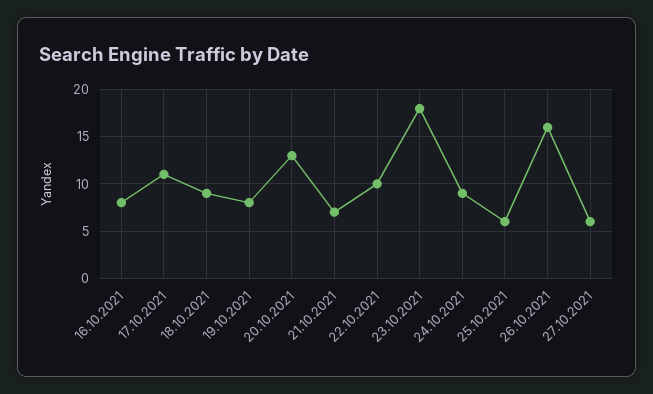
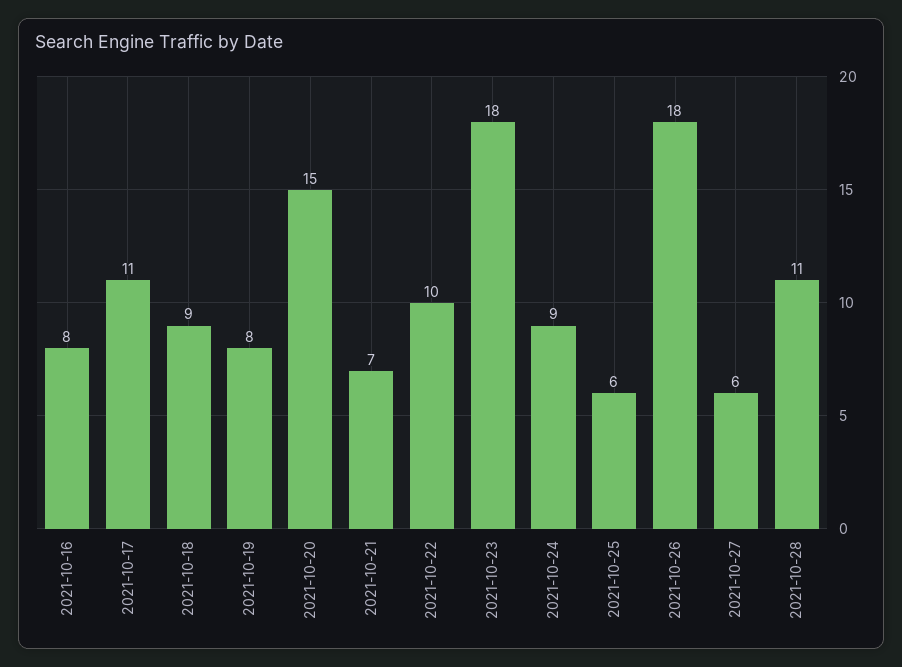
20.10.2021: 13 -> 15
26.10.2021: 16 -> 18
2021-10-28: none -> 11

